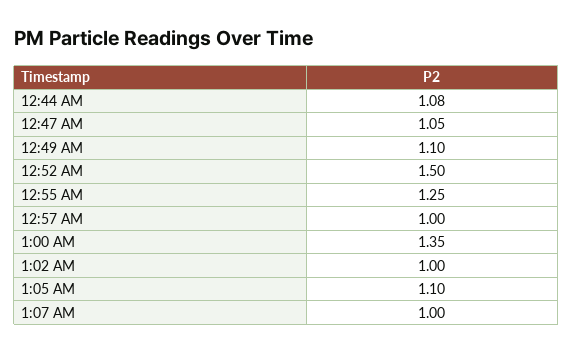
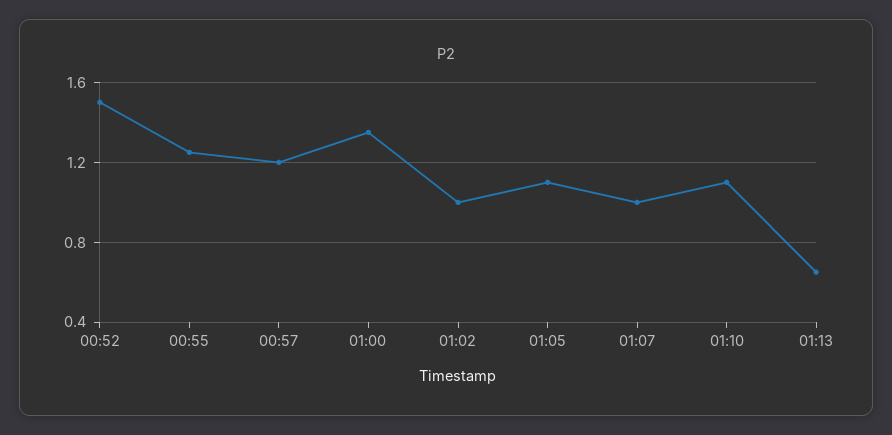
12:44 AM: 1.08 -> none
12:47 AM: 1.05 -> none
12:49 AM: 1.1 -> none
12:57 AM: 1 -> 1.2
01:10: none -> 1.1
01:13: none -> 0.65

